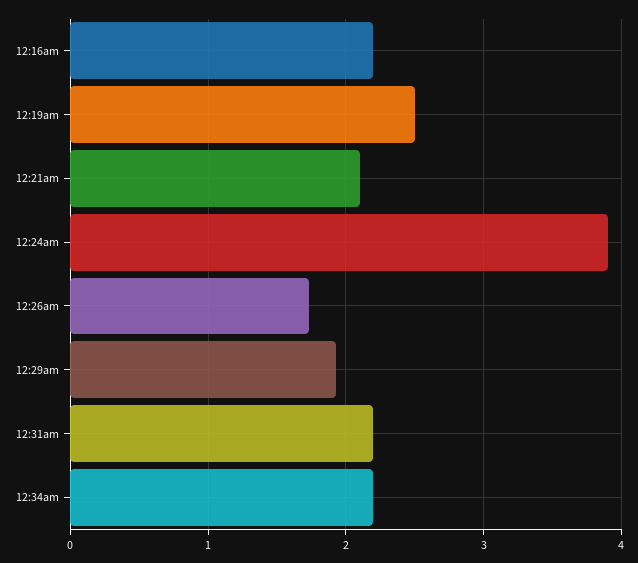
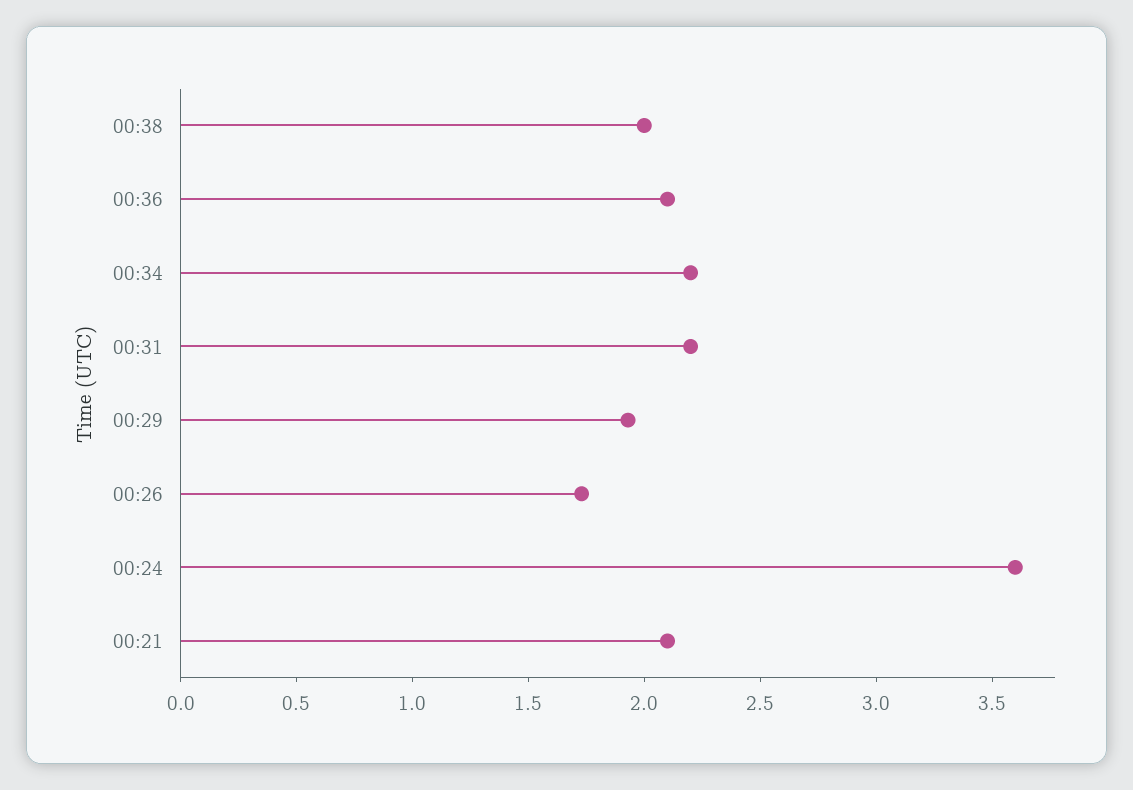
12:16am: 2.2 -> none
12:19am: 2.5 -> none
12:24am: 3.9 -> 3.6
00:38: none -> 2
00:36: none -> 2.1

